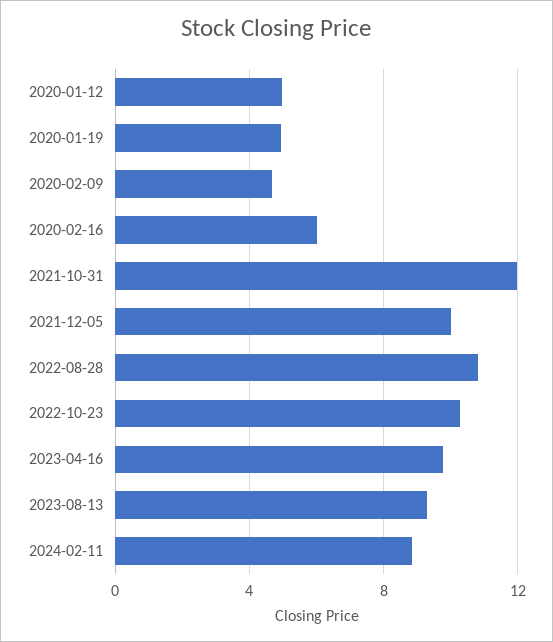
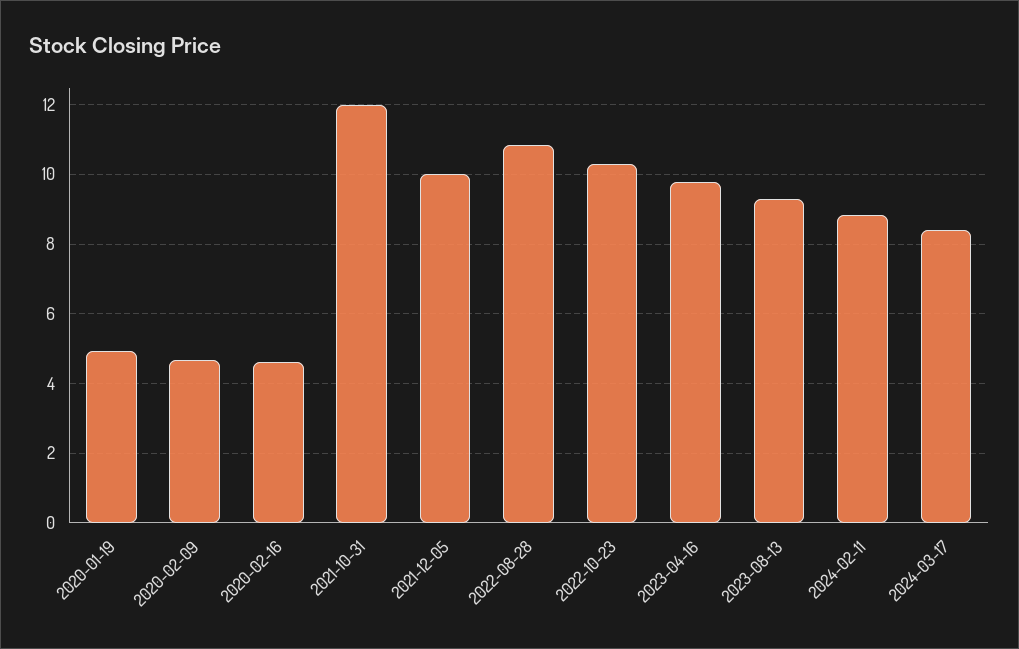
2020-01-12: 5 -> none
2020-02-16: 6 -> 4.6
2024-03-17: none -> 8.4

